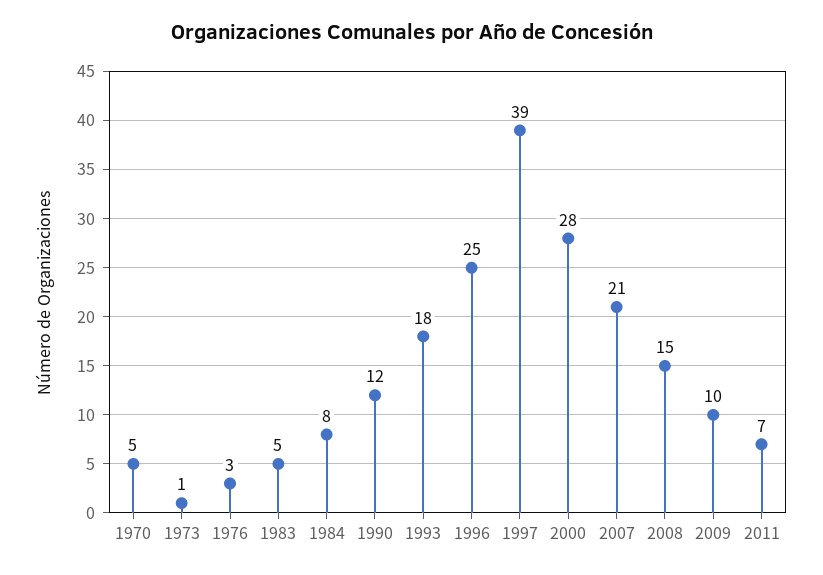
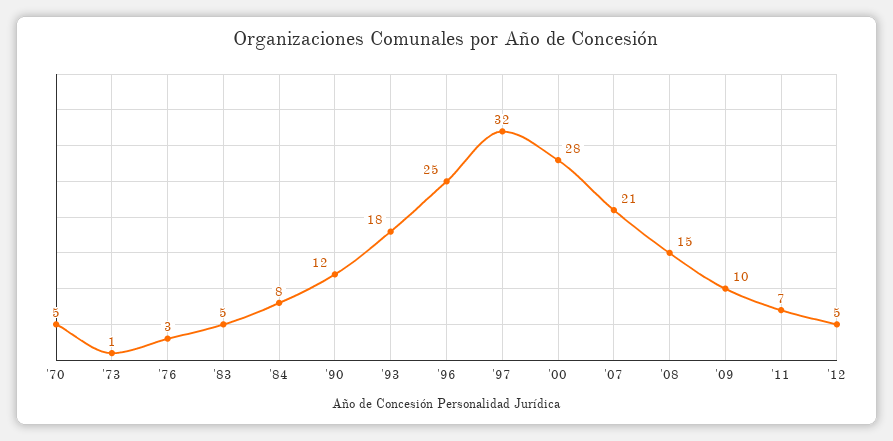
1997: 39 -> 32
'12: none -> 5

